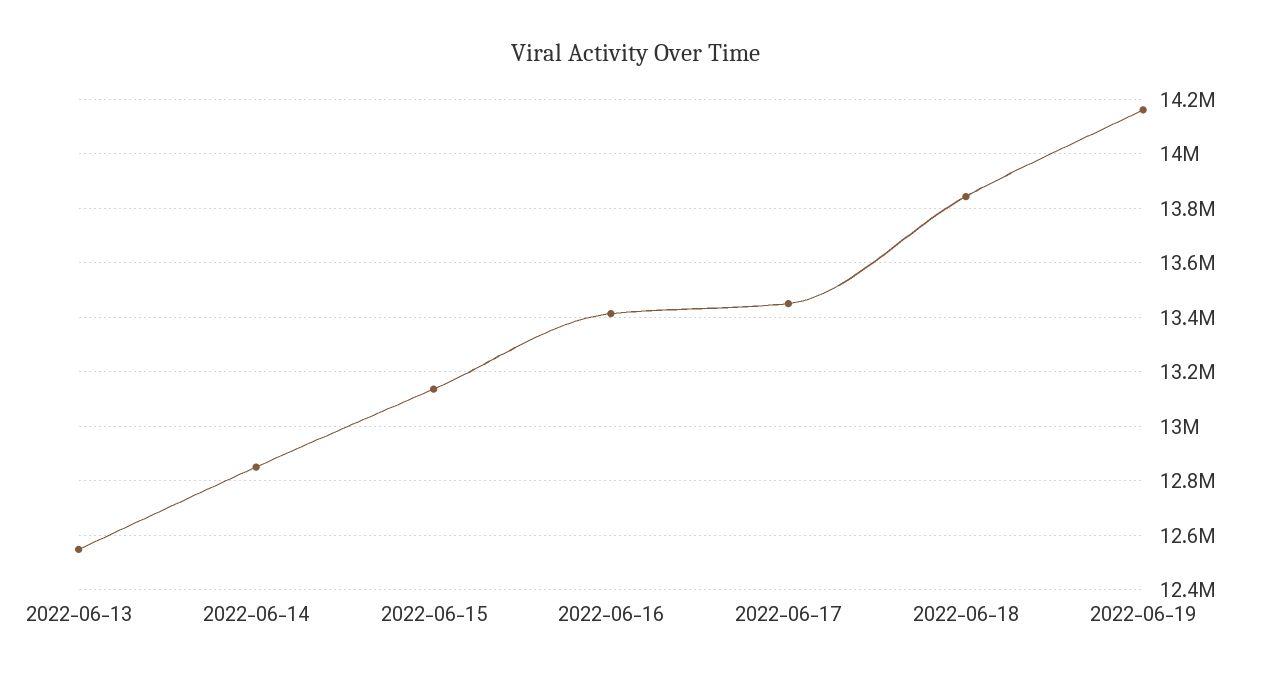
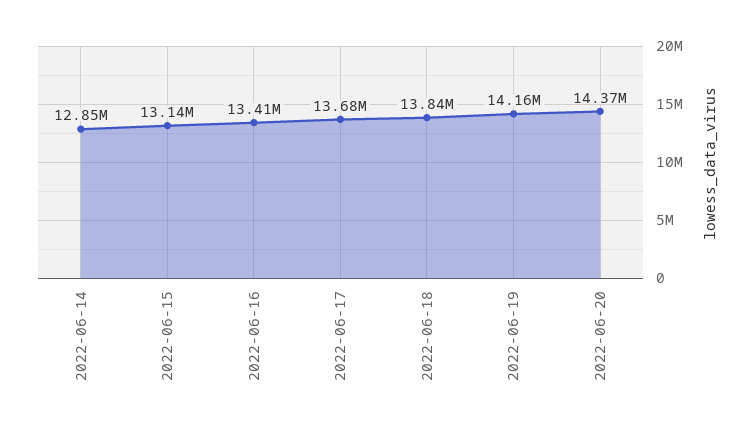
2022-06-13: 12550000 -> none
2022-06-17: 13450000 -> 13680000
2022-06-20: none -> 14370000

